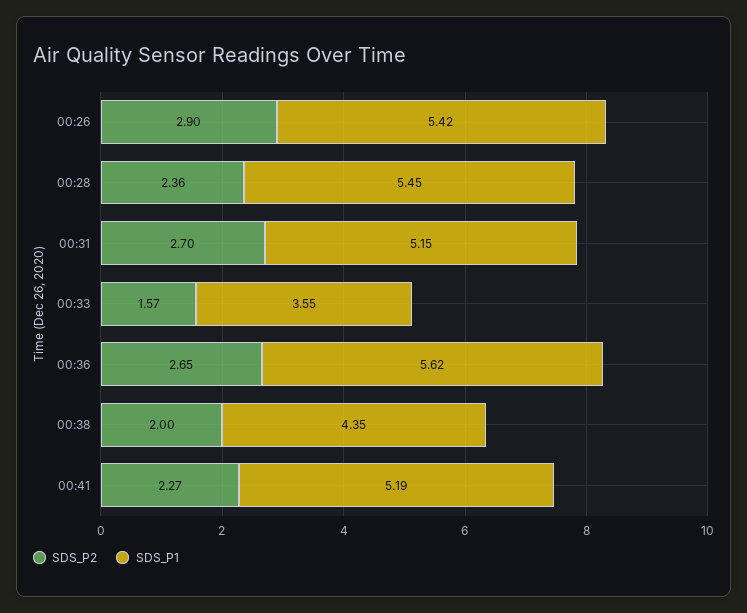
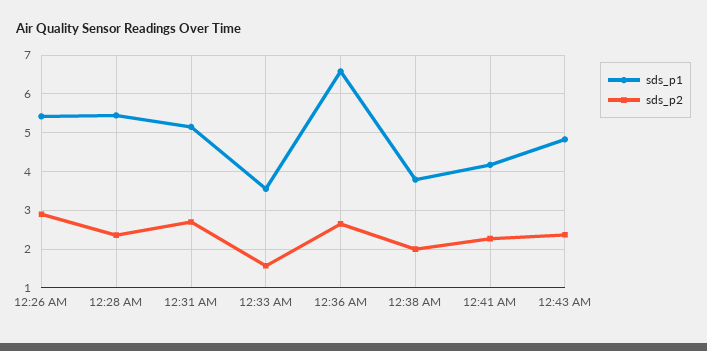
SDS_P1, 00:36: 5.62 -> 6.6
SDS_P1, 00:38: 4.35 -> 3.8
SDS_P1, 00:41: 5.19 -> 4.2
SDS_P1, 12:43 AM: none -> 4.8
SDS_P2, 12:43 AM: none -> 2.4

